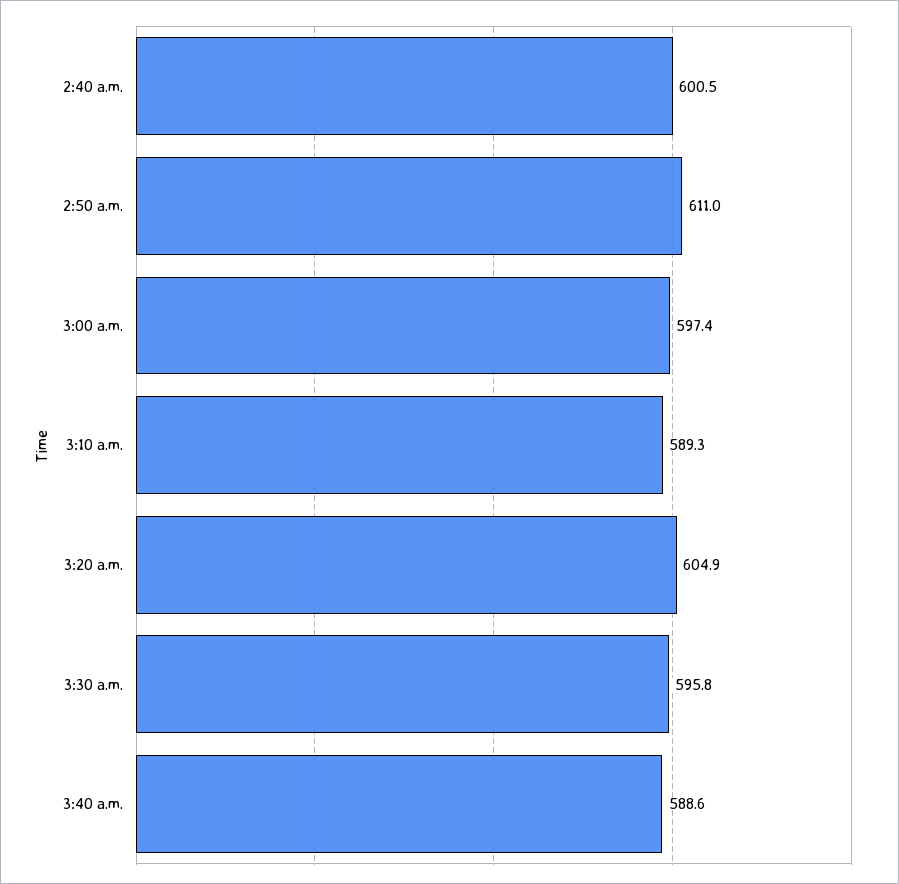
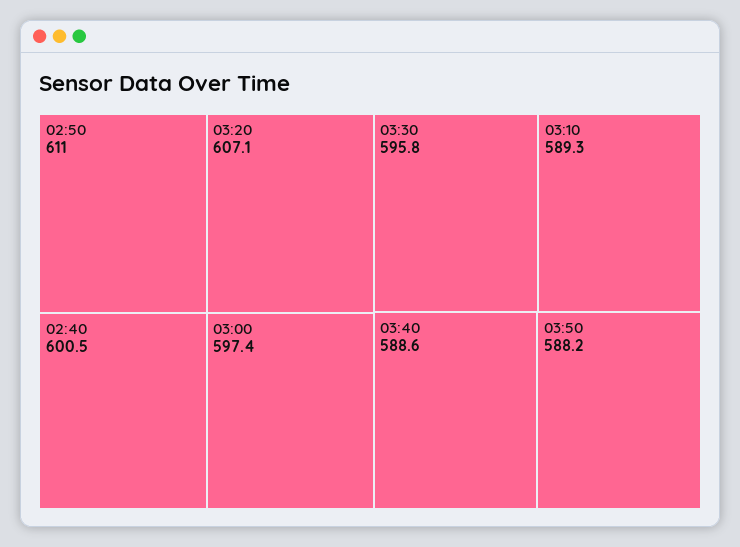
3:20 a.m.: 604.9 -> 607.1
03:50: none -> 588.2

